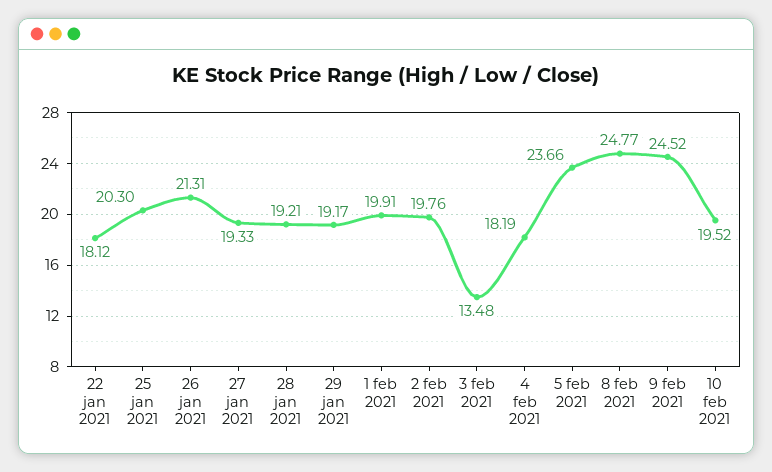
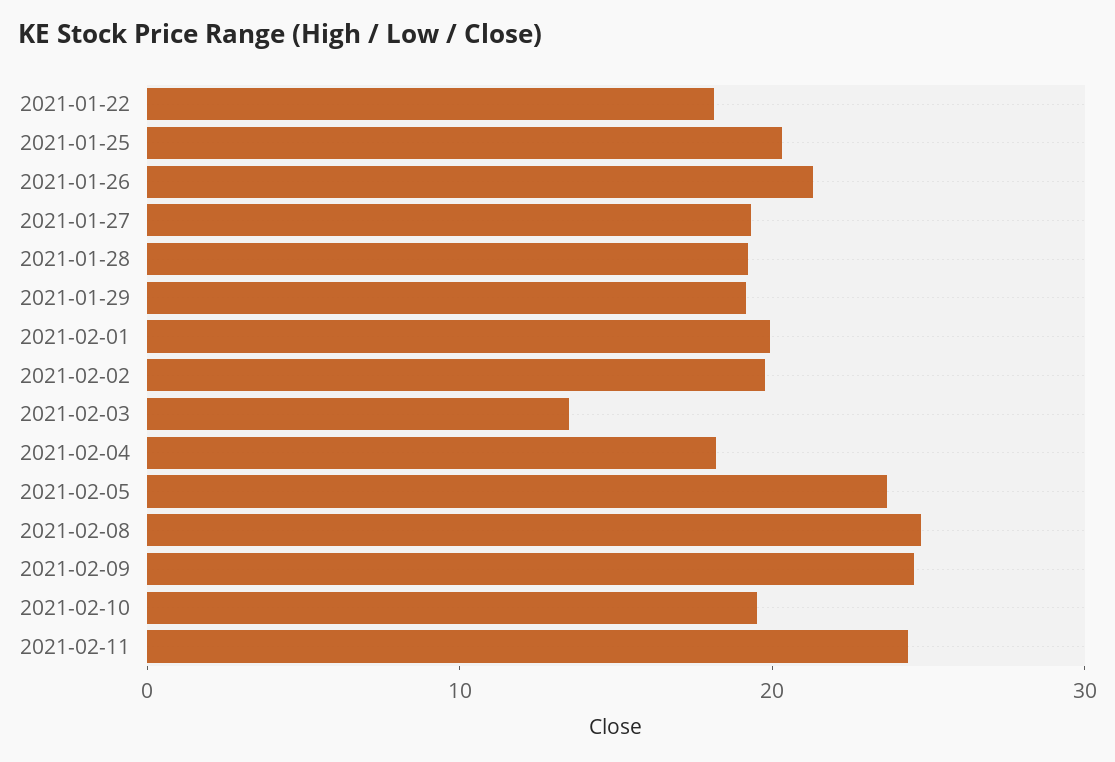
2021-02-11: none -> 24

